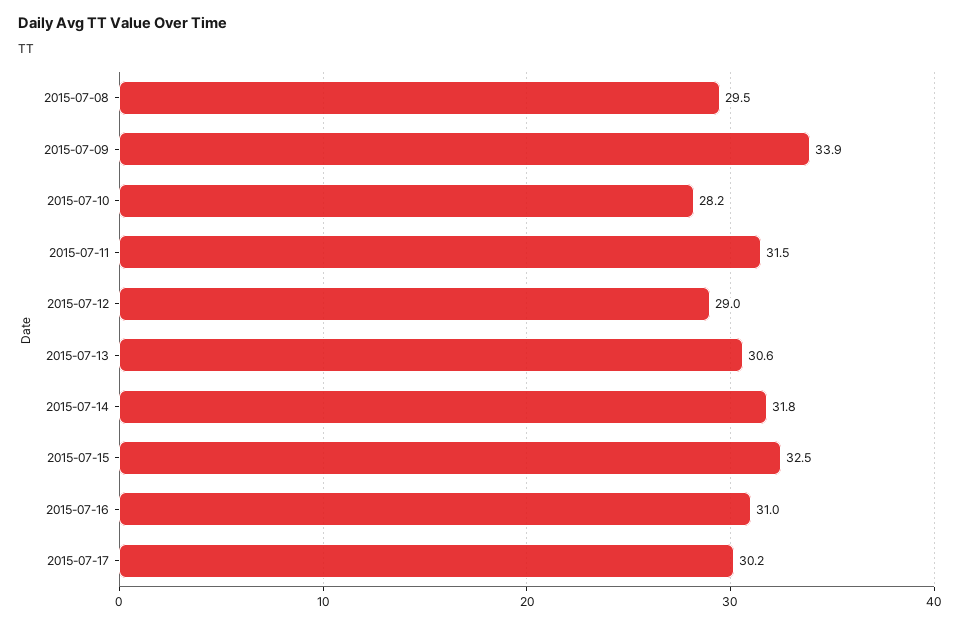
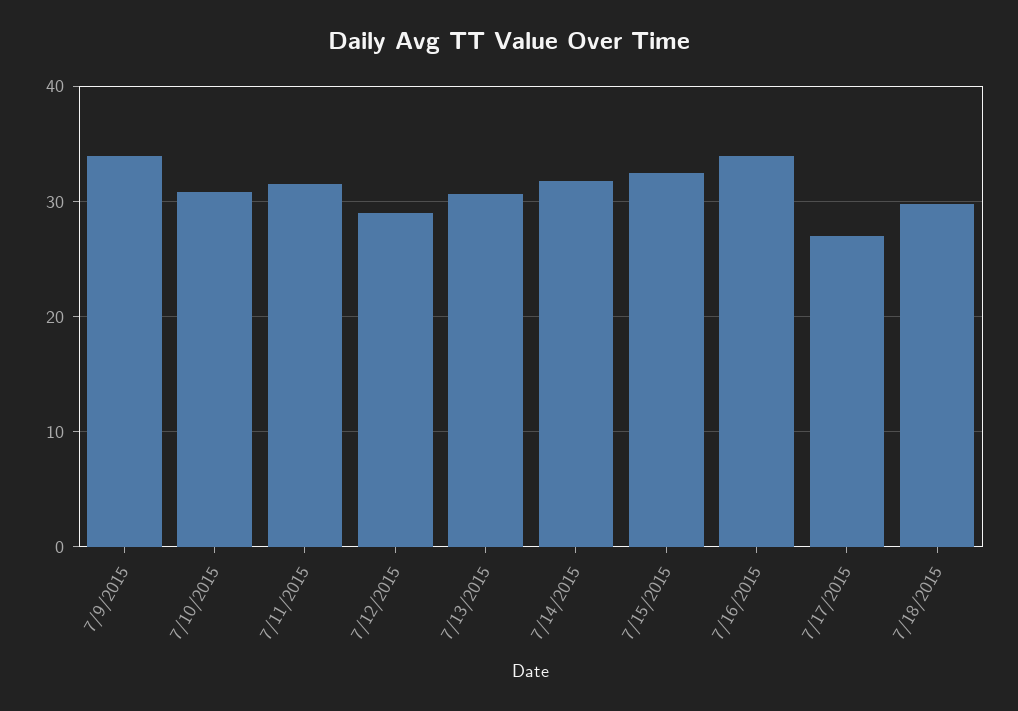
2015-07-08: 29.5 -> none
2015-07-10: 28.2 -> 31
2015-07-16: 31 -> 34
2015-07-17: 30.2 -> 27
7/18/2015: none -> 30

